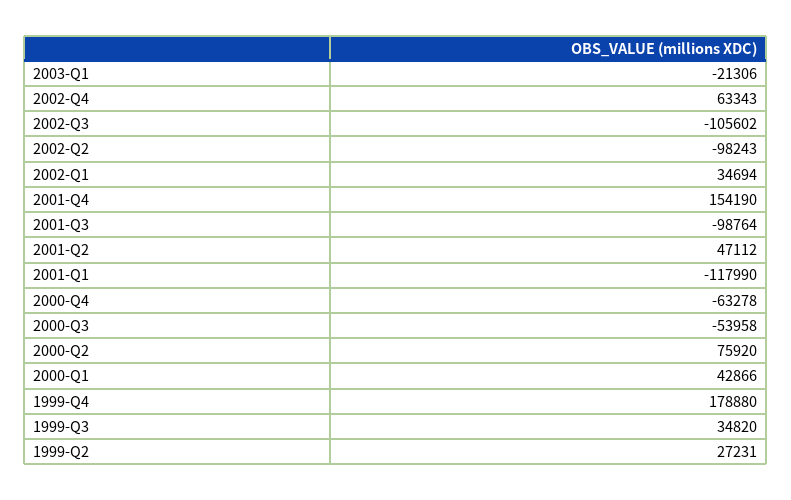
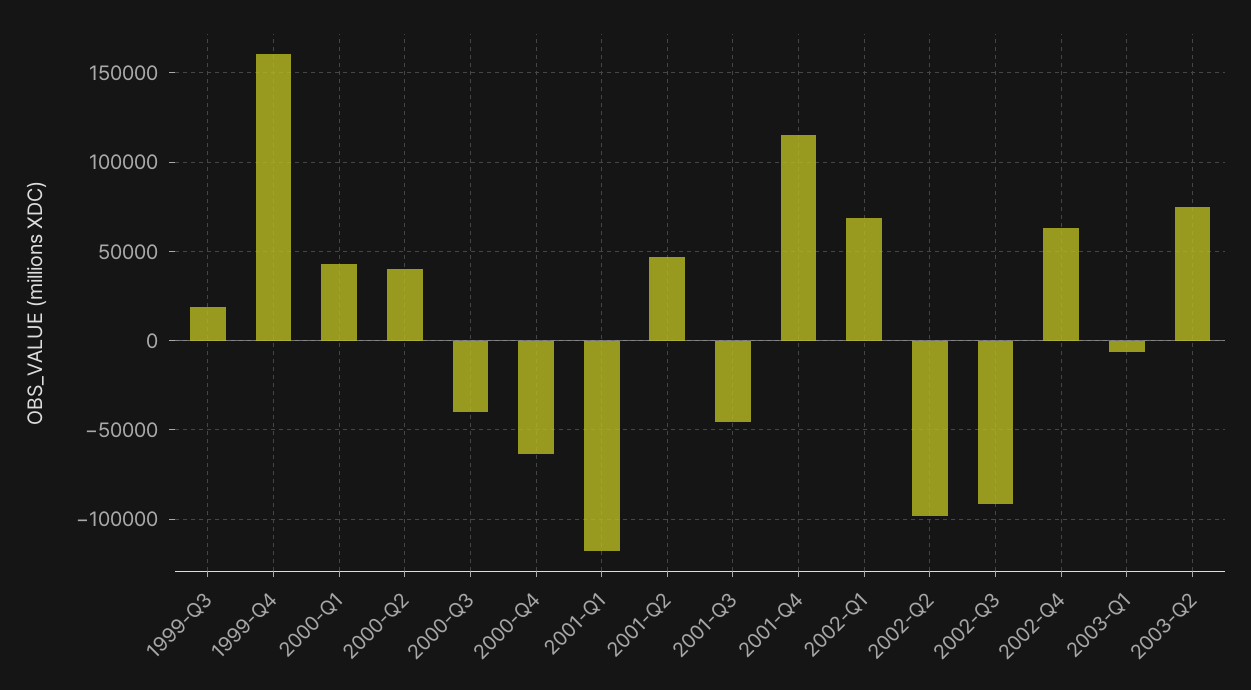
2003-Q1: -21306 -> -5000
2002-Q3: -105602 -> -90000
2002-Q1: 34694 -> 70000
2001-Q4: 154190 -> 115000
2001-Q3: -98764 -> -45000
2000-Q3: -53958 -> -40000
2000-Q2: 75920 -> 40000
1999-Q4: 178880 -> 160000
1999-Q3: 34820 -> 20000
1999-Q2: 27231 -> none
2003-Q2: none -> 75000

